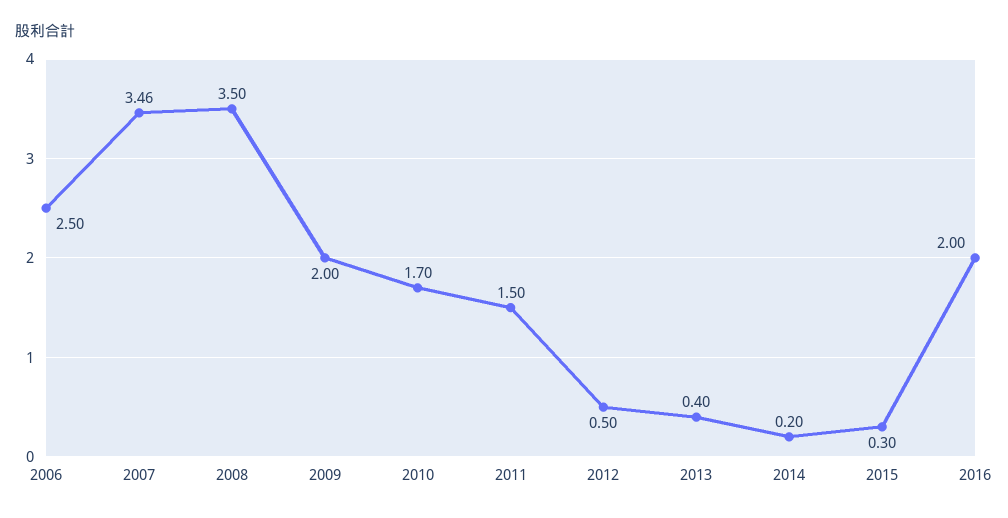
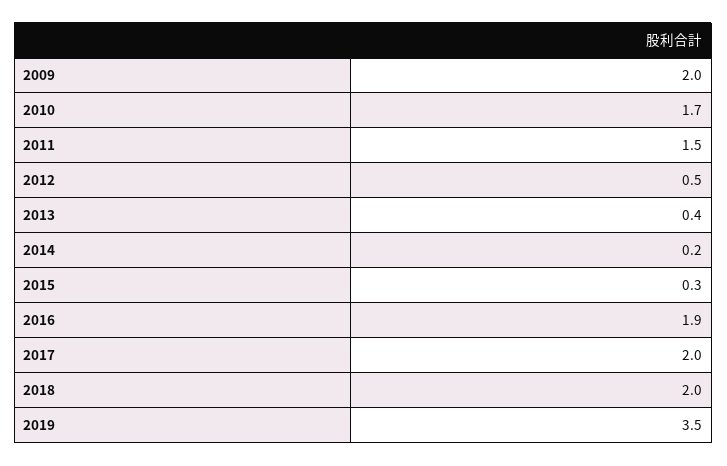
2006: 2.5 -> none
2007: 3.46 -> none
2008: 3.5 -> none
2016: 2 -> 1.9
2017: none -> 2
2018: none -> 2
2019: none -> 3.5

